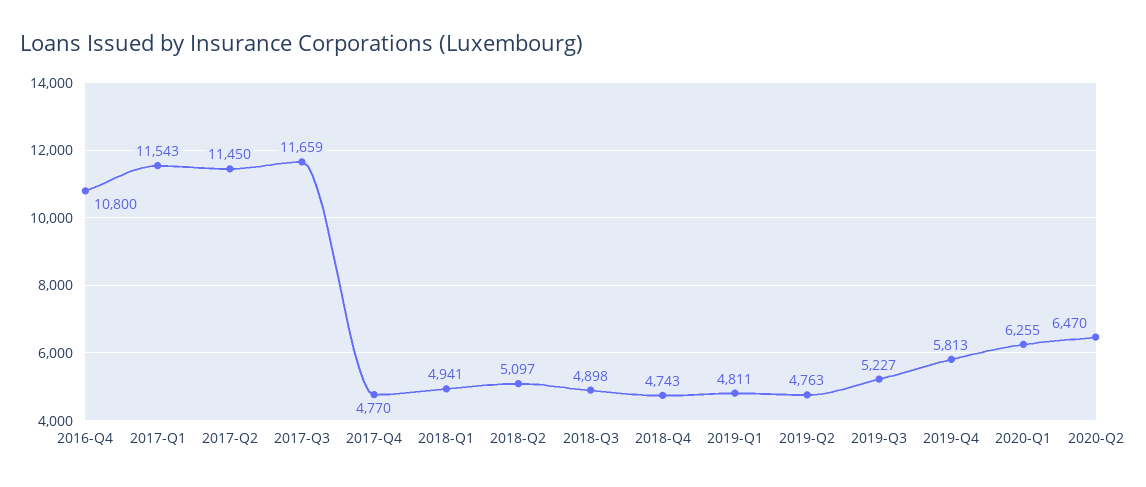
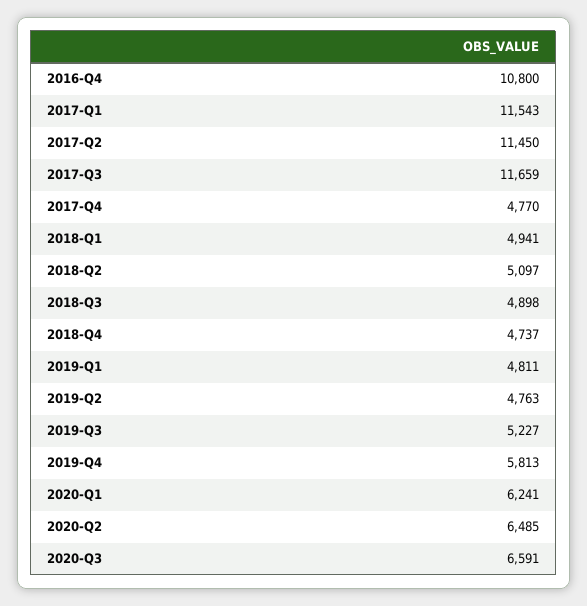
2018-Q4: 4743 -> 4737
2020-Q1: 6255 -> 6241
2020-Q2: 6470 -> 6485
2020-Q3: none -> 6591

